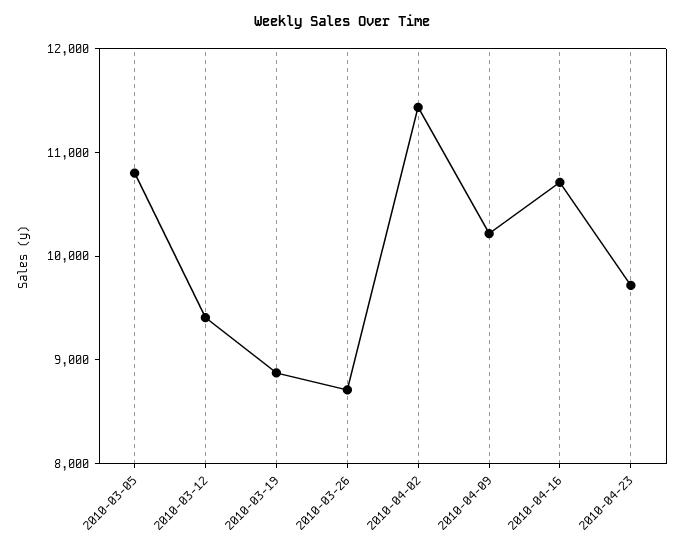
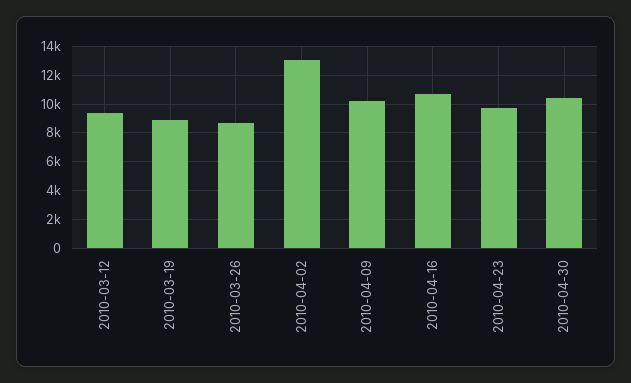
2010-03-05: 10800 -> none
2010-04-02: 11400 -> 13000
2010-04-30: none -> 10500

